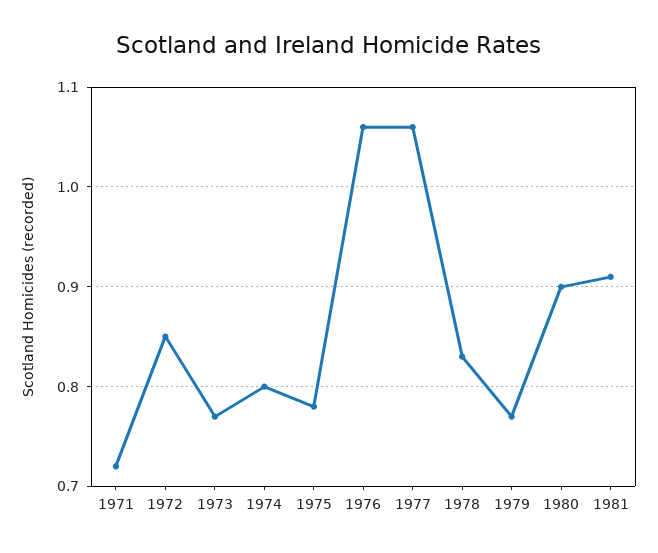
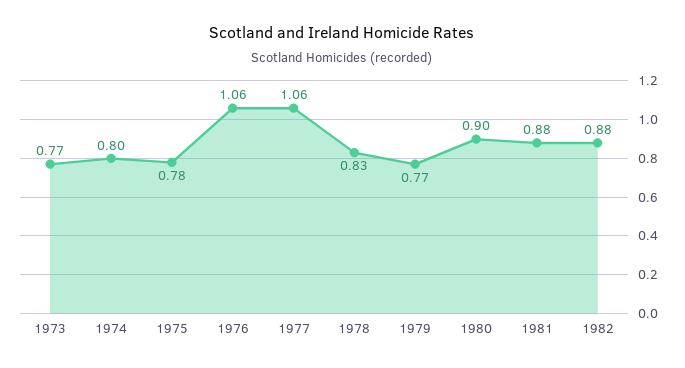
1971: 0.72 -> none
1972: 0.85 -> none
1981: 0.91 -> 0.88
1982: none -> 0.88

